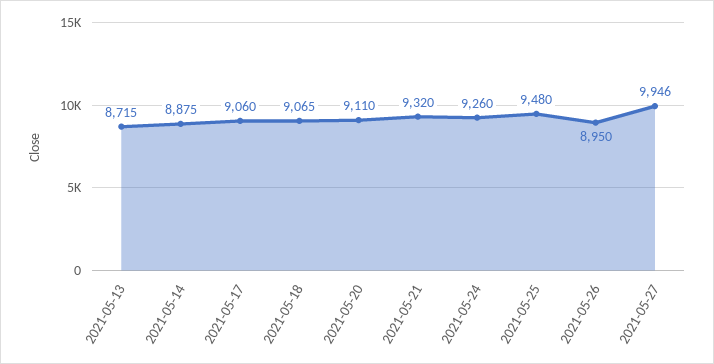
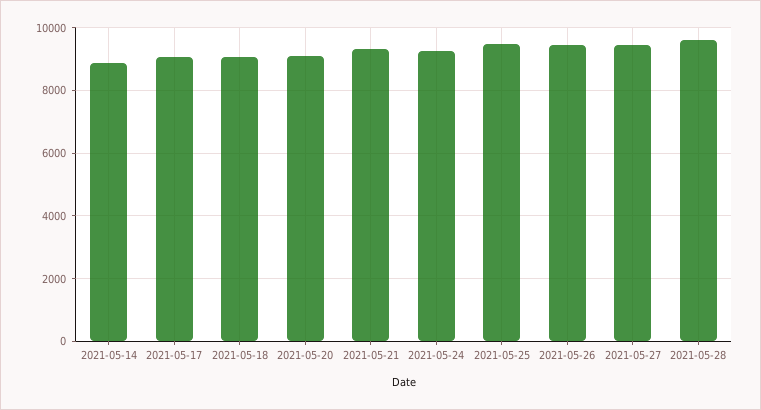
2021-05-13: 8715 -> none
2021-05-26: 8950 -> 9400
2021-05-27: 9946 -> 9400
2021-05-28: none -> 9600

